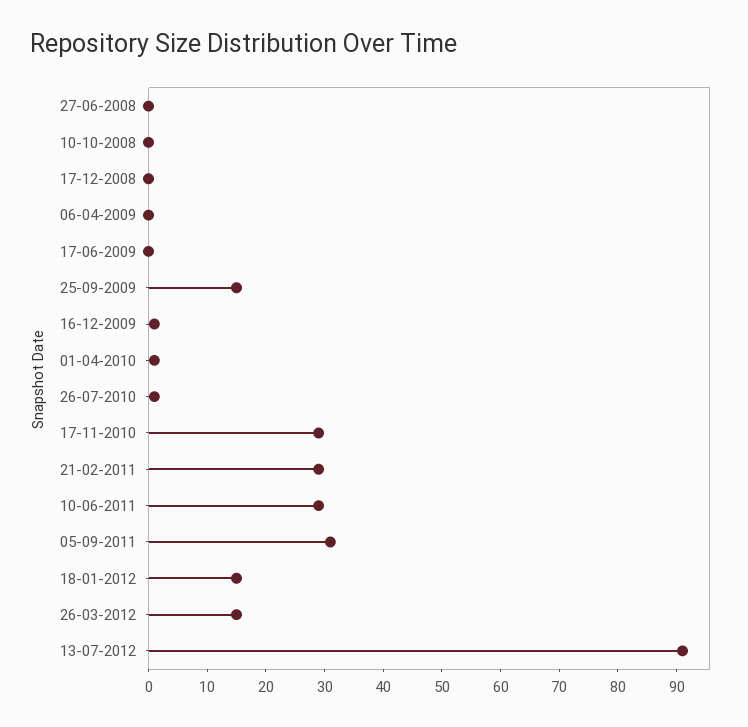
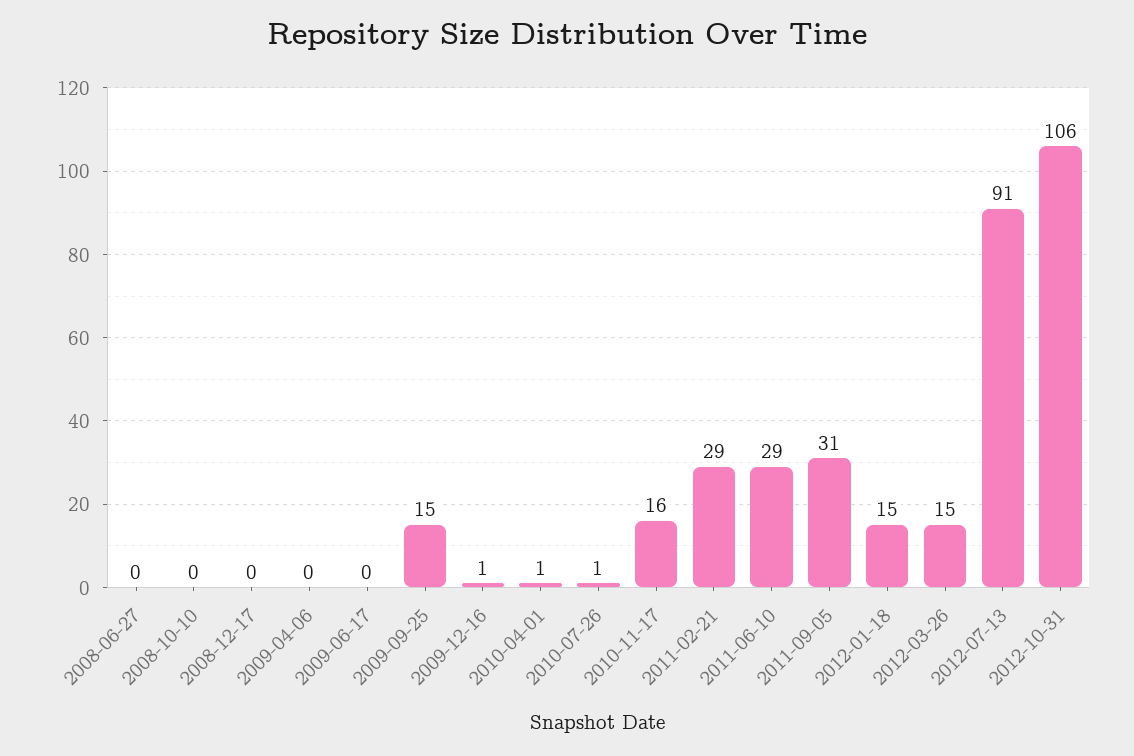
17-11-2010: 30 -> 16
2012-10-31: none -> 106

